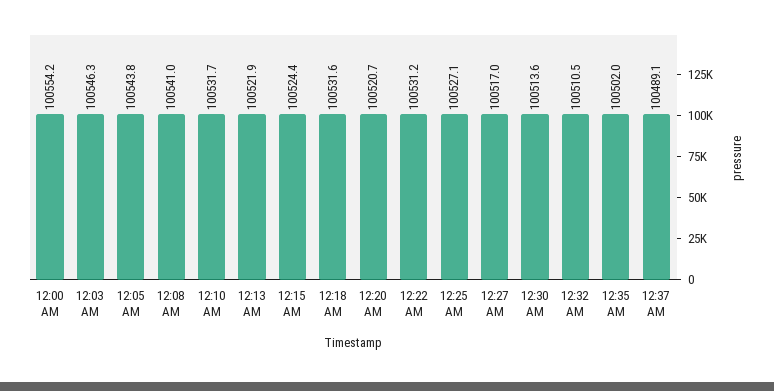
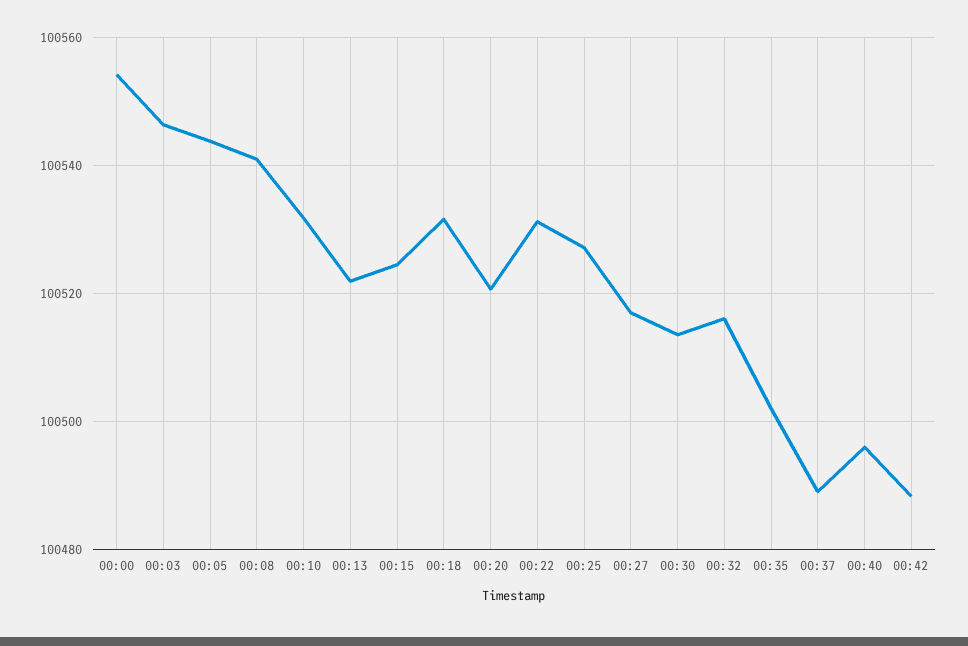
12:32 AM: 100510.5 -> 100516
00:40: none -> 100496
00:42: none -> 100488

